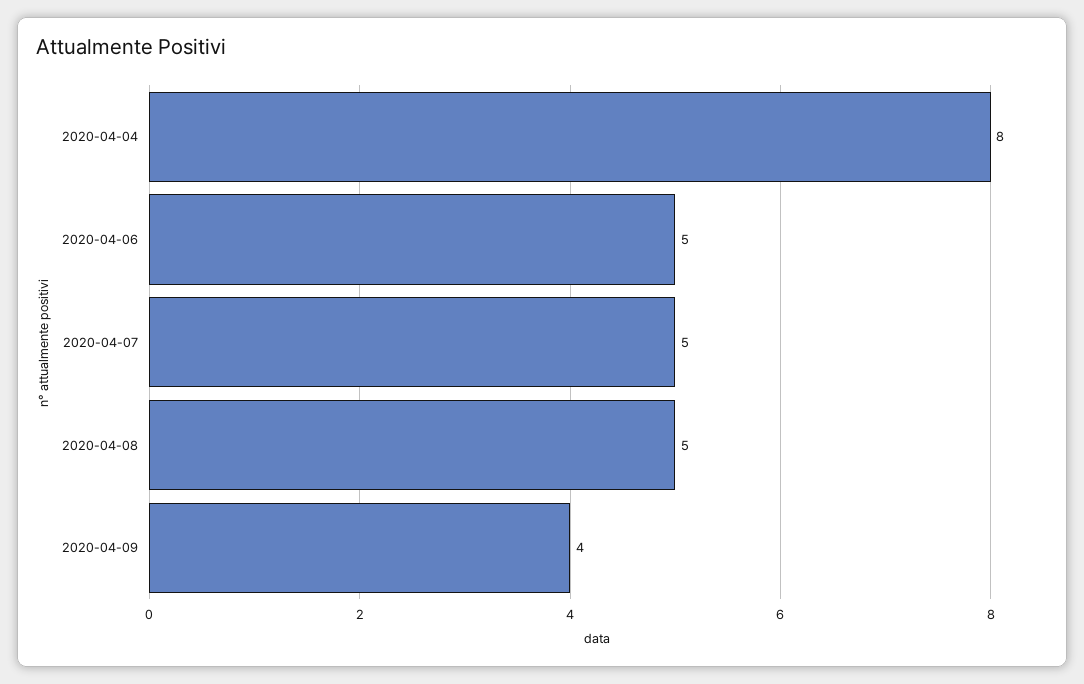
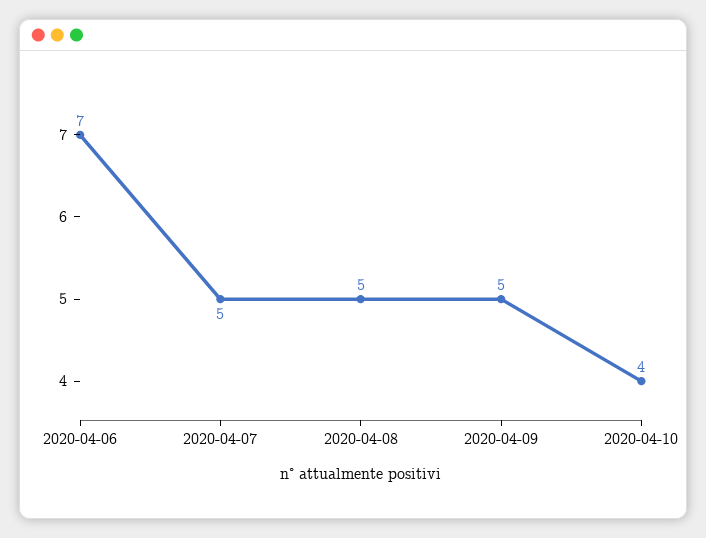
2020-04-04: 8 -> none
2020-04-06: 5 -> 7
2020-04-09: 4 -> 5
2020-04-10: none -> 4

